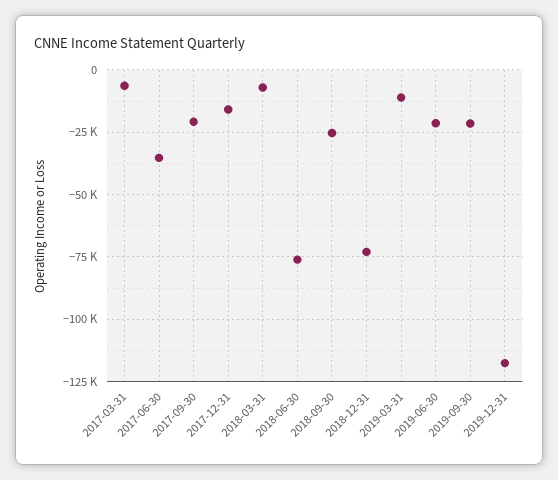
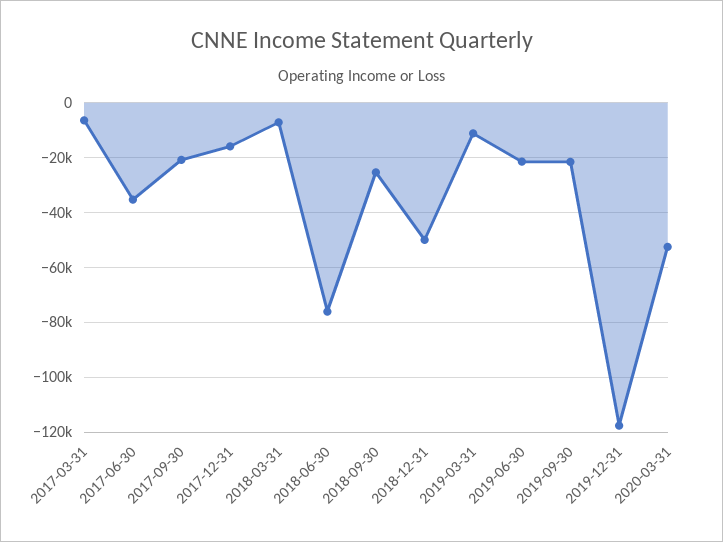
2018-12-31: -72500 -> -50000
2020-03-31: none -> -52500

